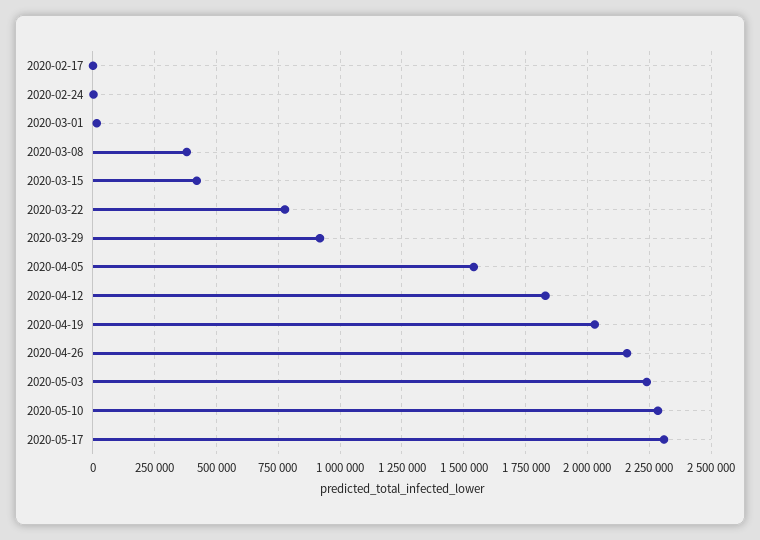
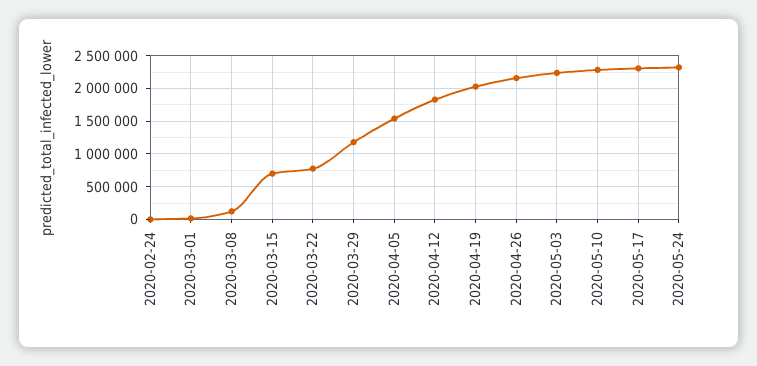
2020-02-17: 0 -> none
2020-03-08: 375000 -> 100000
2020-03-15: 425000 -> 700000
2020-03-29: 925000 -> 1200000
2020-05-24: none -> 2300000

